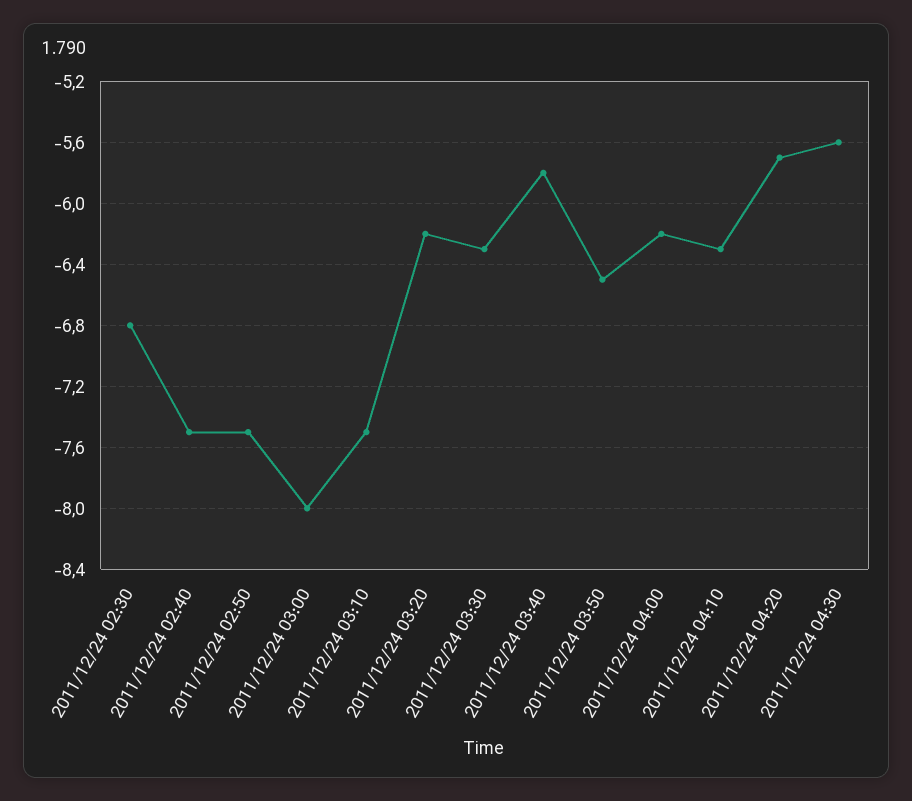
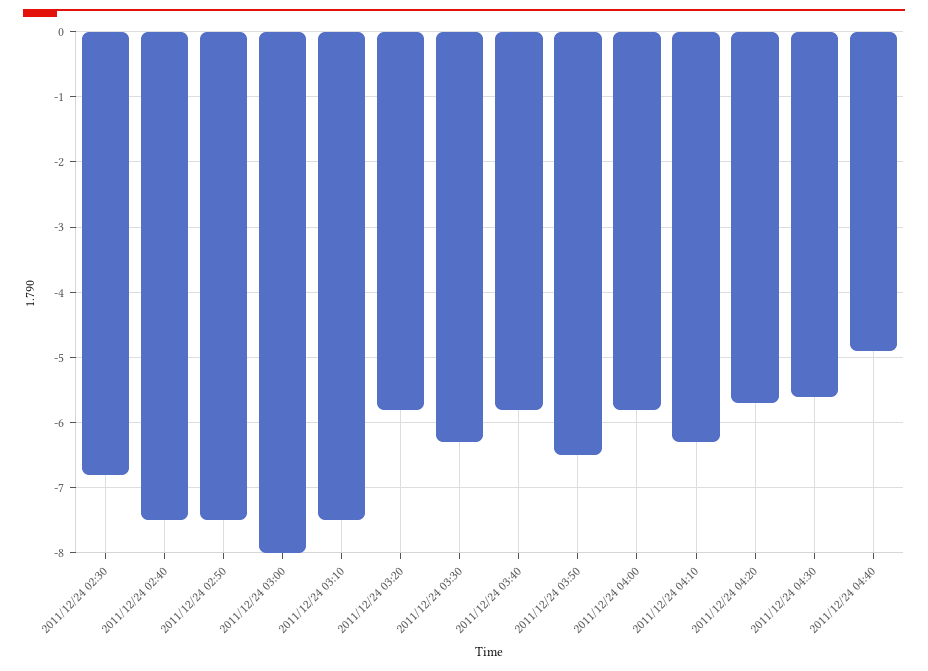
2011/12/24 03:20: -6.2 -> -5.8
2011/12/24 04:00: -6.2 -> -5.8
2011/12/24 04:40: none -> -4.9

